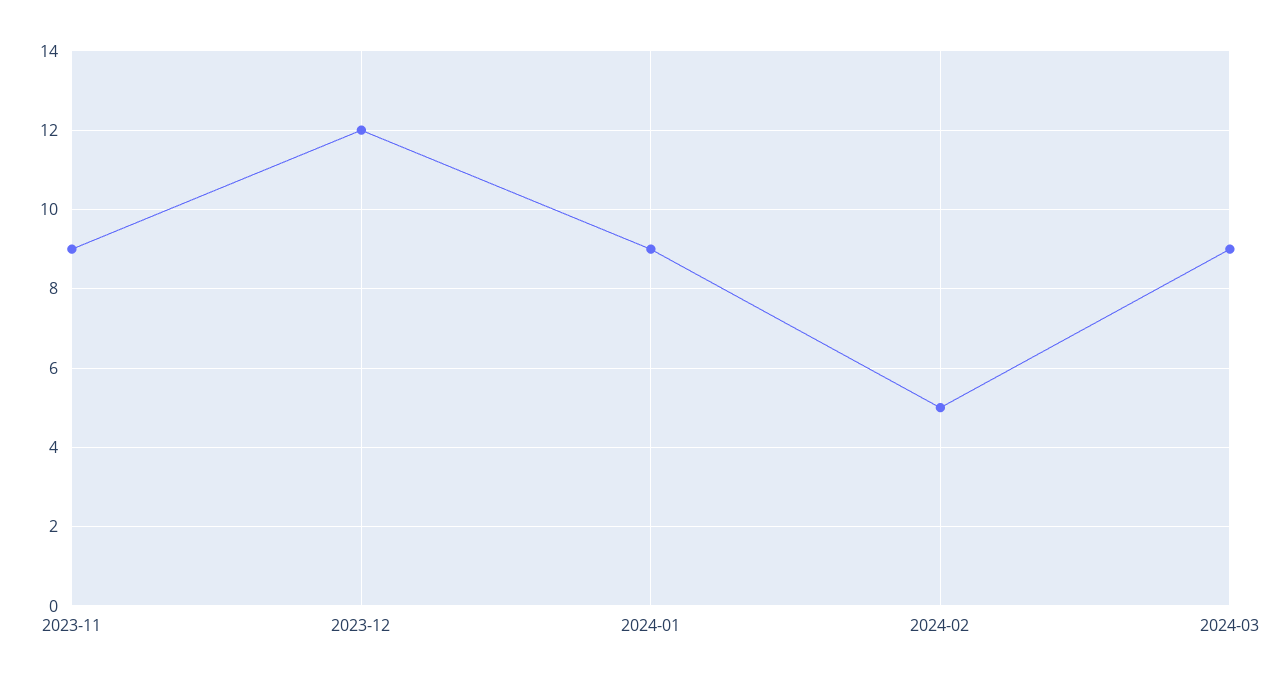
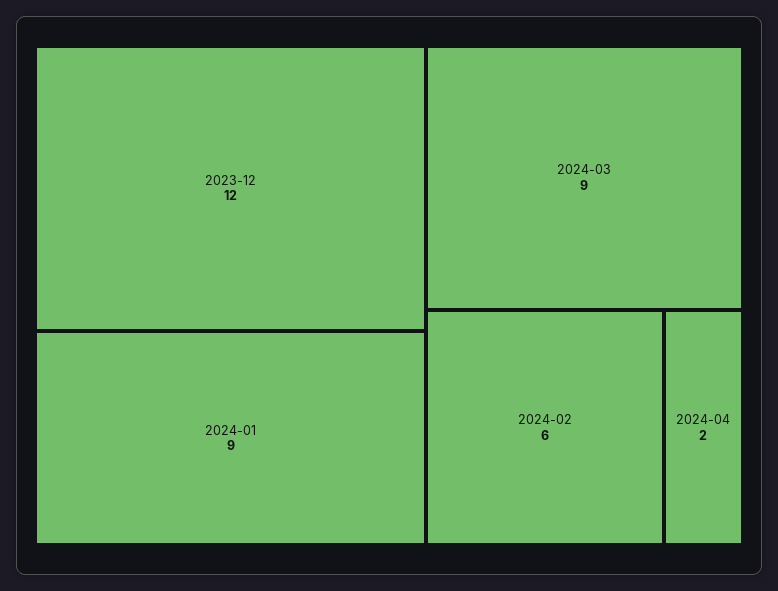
2023-11: 9 -> none
2024-02: 5 -> 6
2024-04: none -> 2

